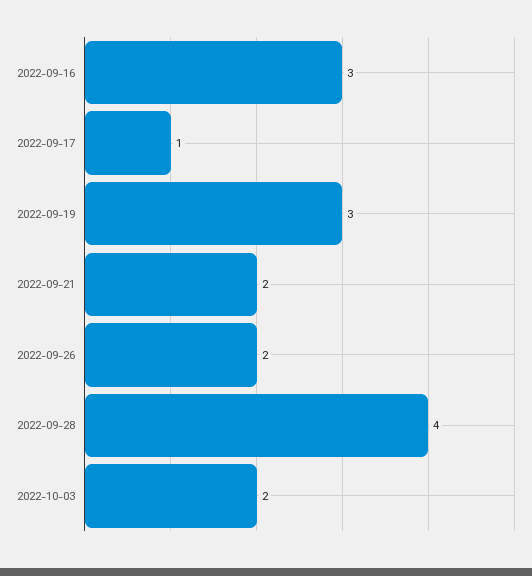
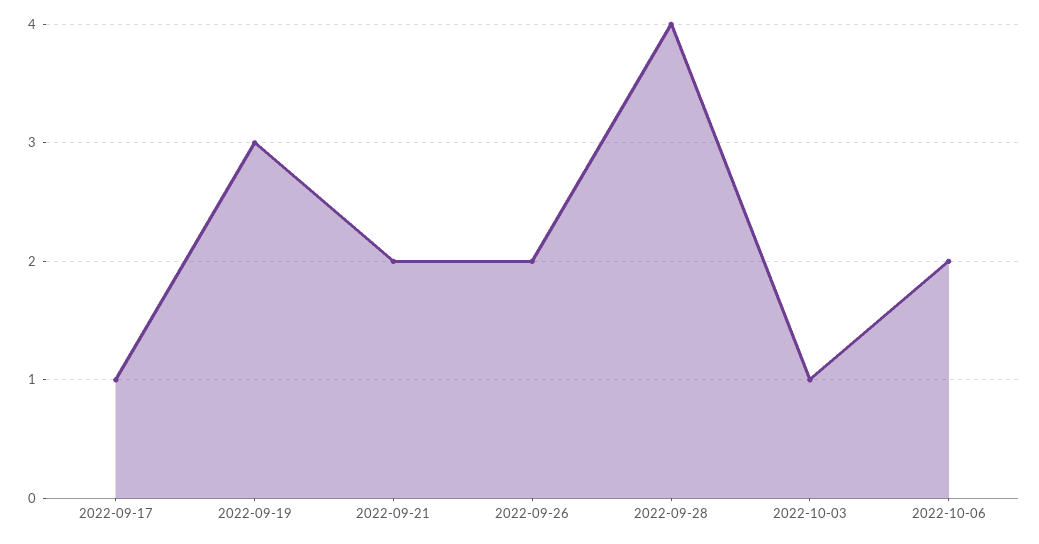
2022-09-16: 3 -> none
2022-10-03: 2 -> 1
2022-10-06: none -> 2

